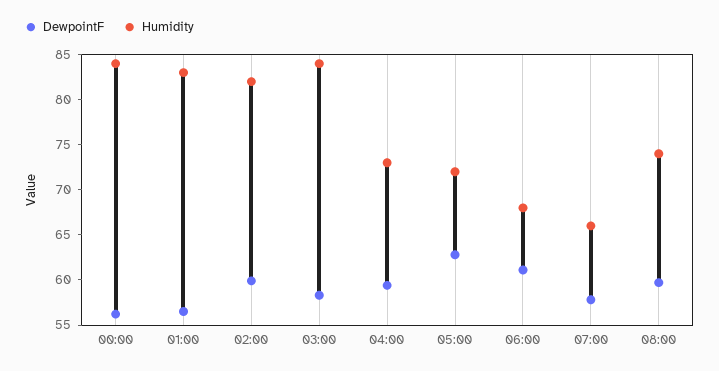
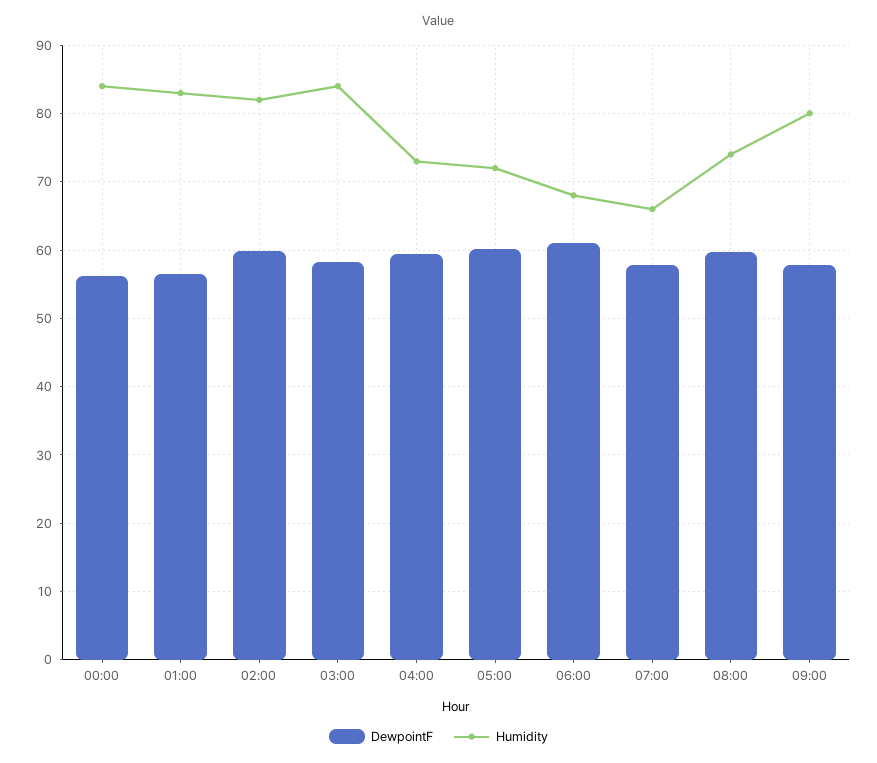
DewpointF, 05:00: 63 -> 60
DewpointF, 09:00: none -> 58
Humidity, 09:00: none -> 80

